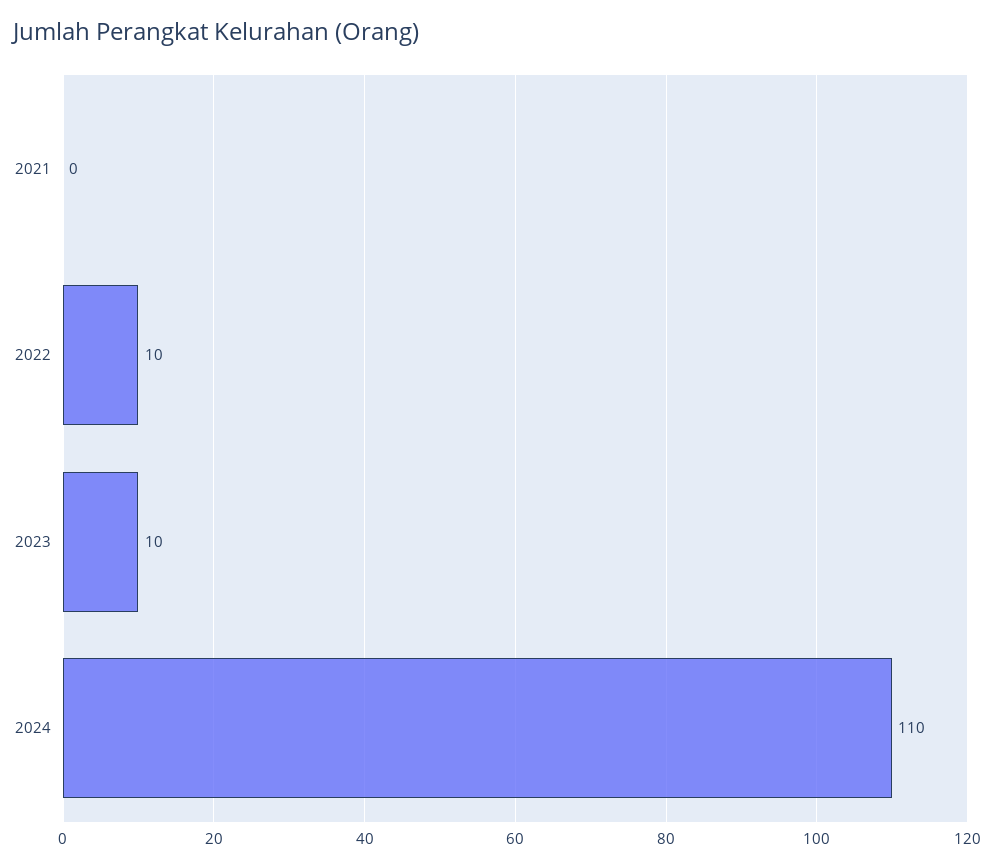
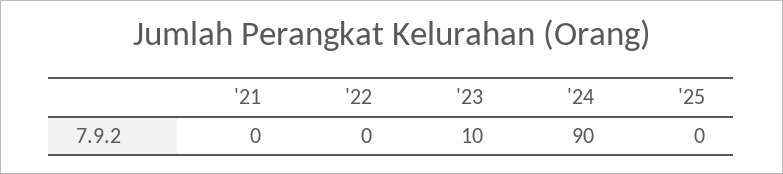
2022: 10 -> 0
2024: 110 -> 90
'25: none -> 0

